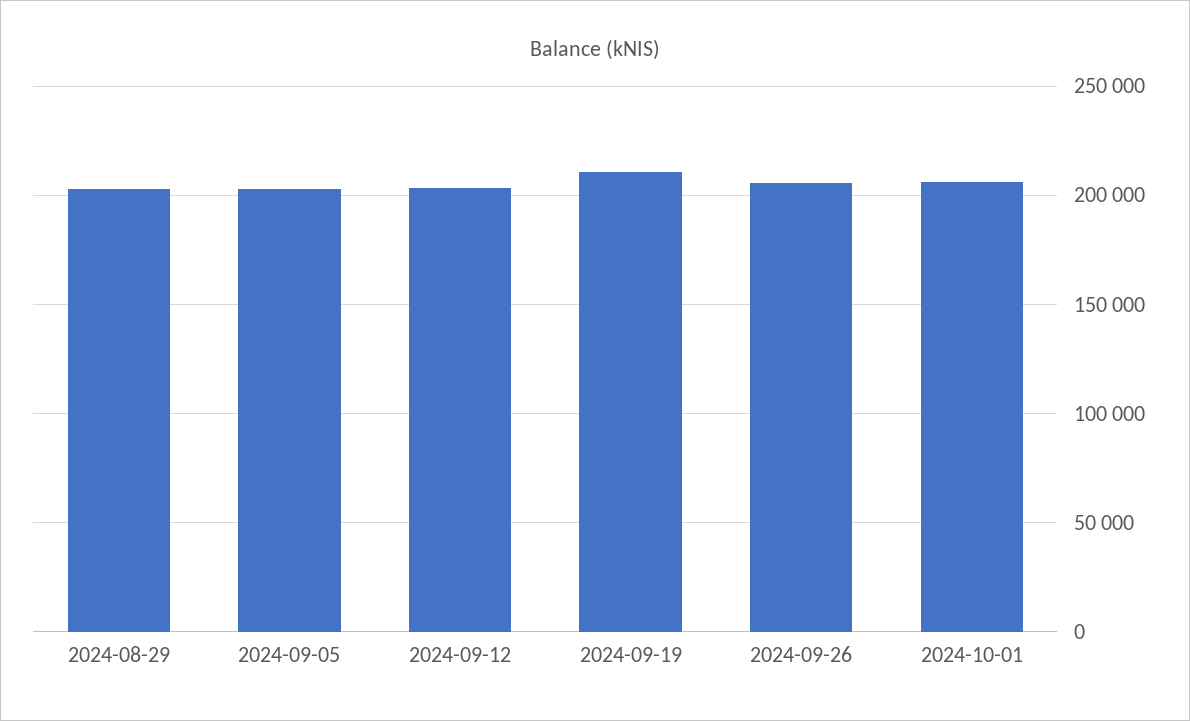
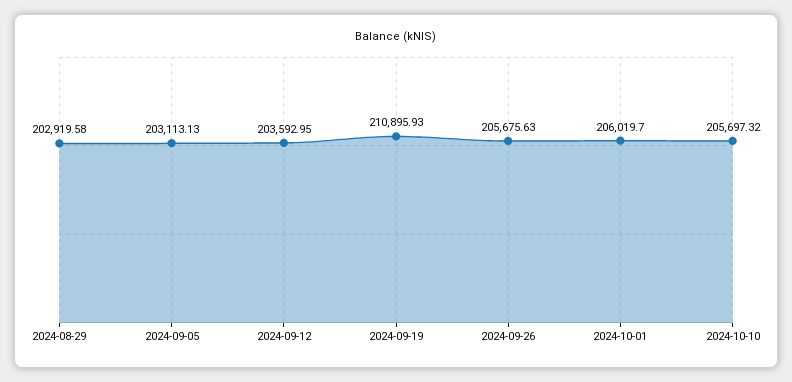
2024-10-10: none -> 205697.32

